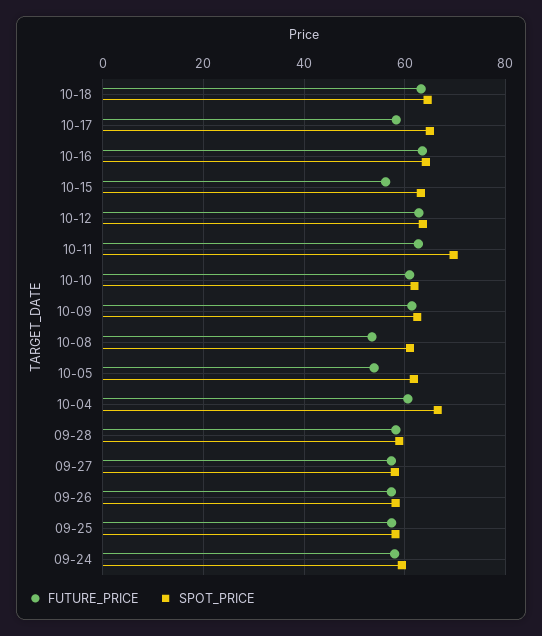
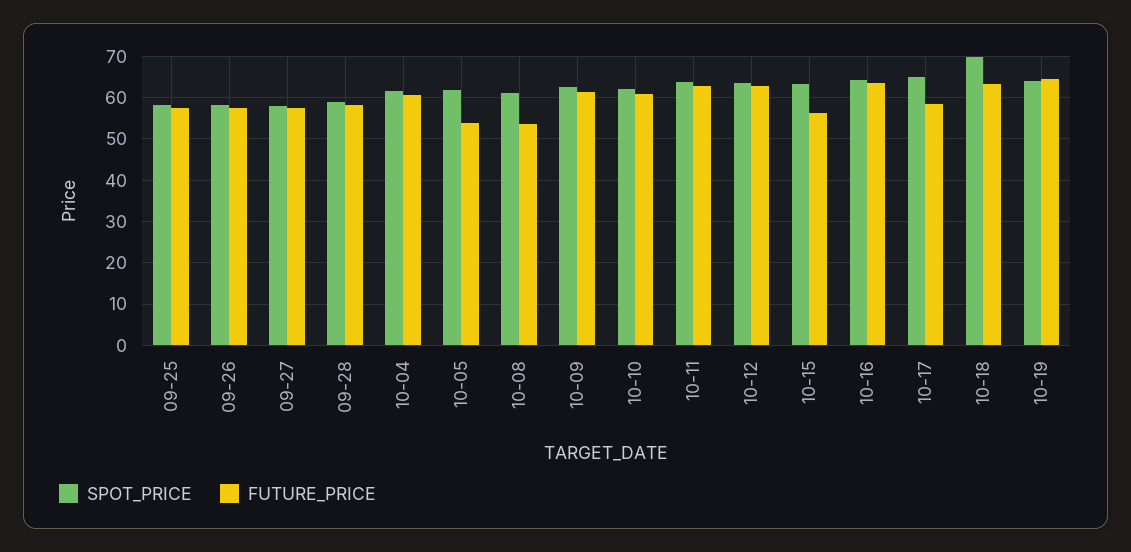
SPOT_PRICE, 10-18: 64 -> 70
SPOT_PRICE, 10-11: 70 -> 64
SPOT_PRICE, 10-04: 66 -> 62
FUTURE_PRICE, 09-24: 58 -> none
SPOT_PRICE, 09-24: 60 -> none
SPOT_PRICE, 10-19: none -> 64
FUTURE_PRICE, 10-19: none -> 64

